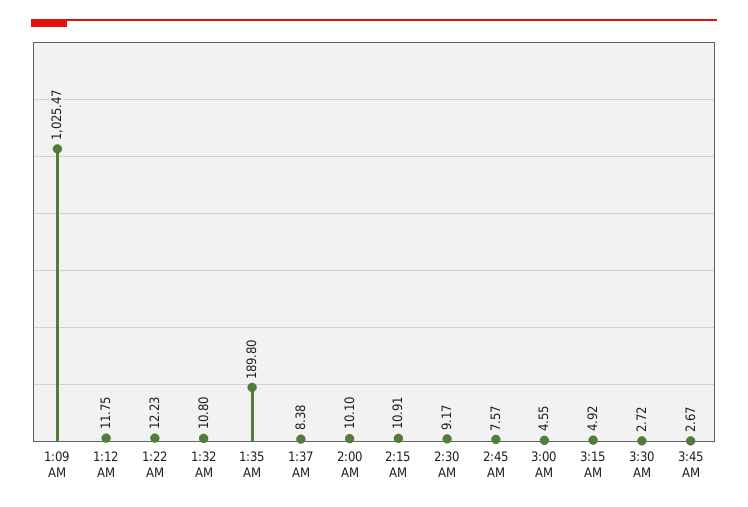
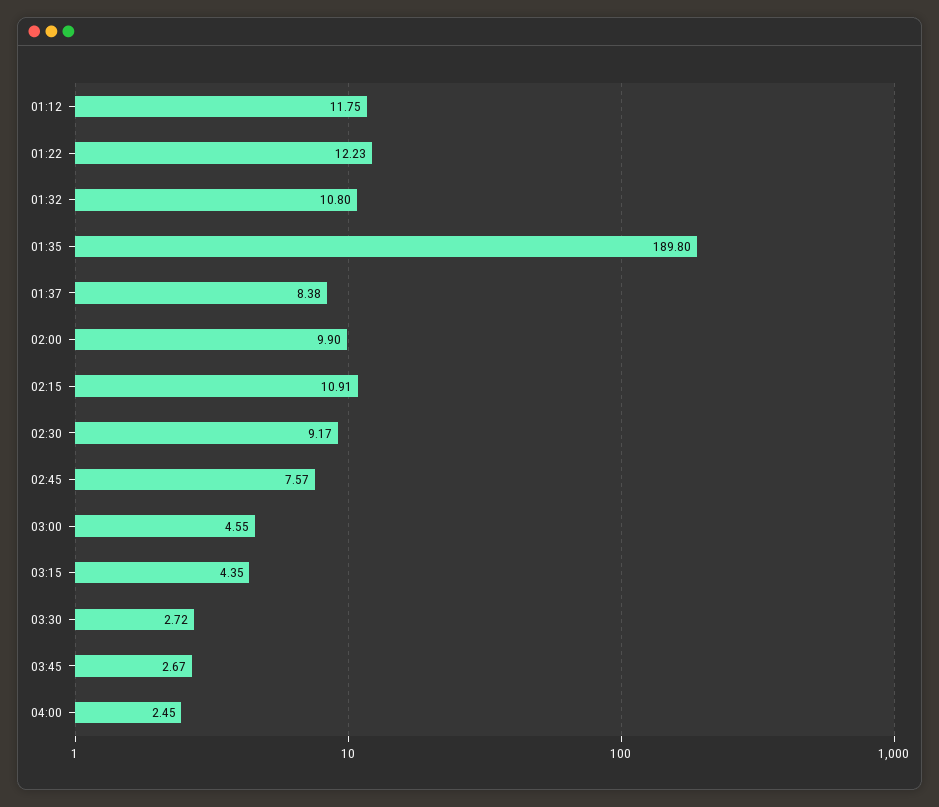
1:09 AM: 1025.47 -> none
2:00 AM: 10.1 -> 9.9
3:15 AM: 4.92 -> 4.35
04:00: none -> 2.45

